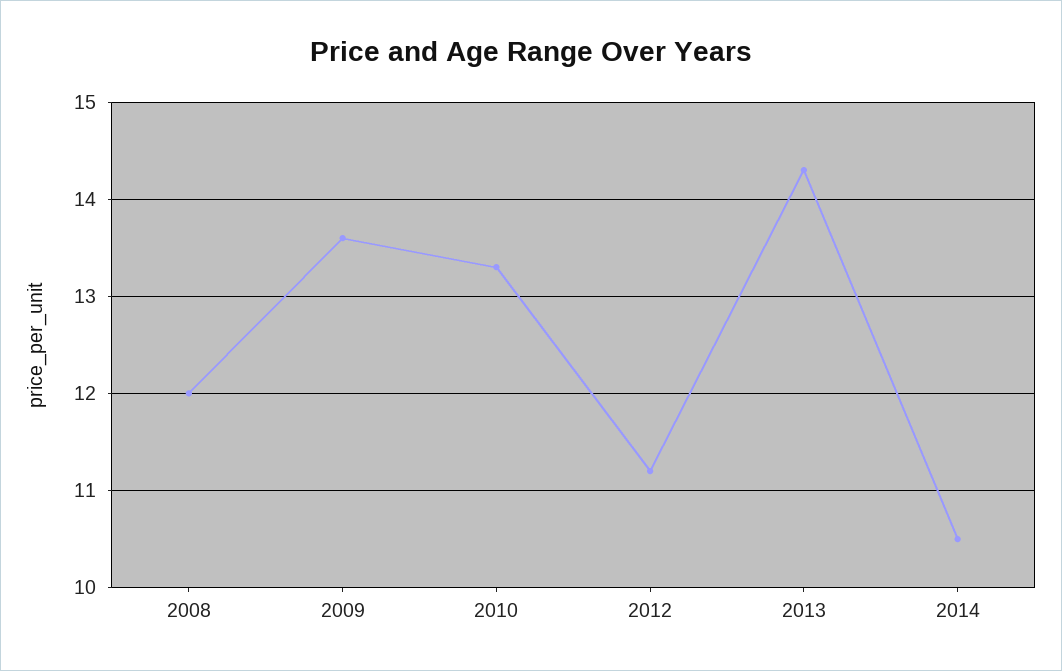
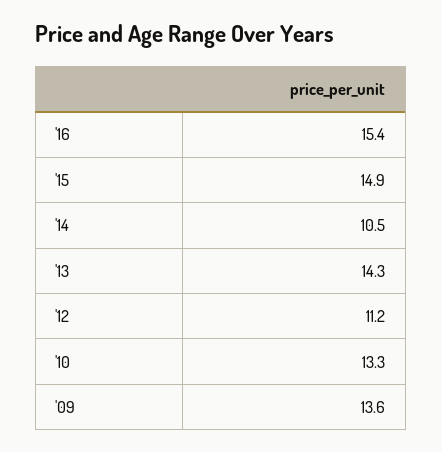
2008: 12 -> none
'16: none -> 15.4
'15: none -> 14.9

